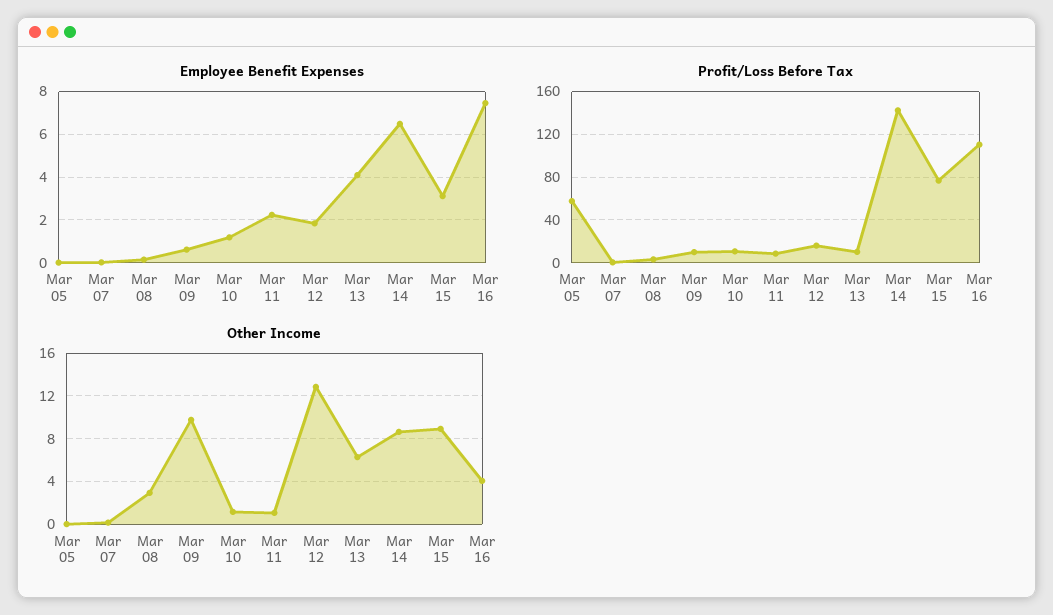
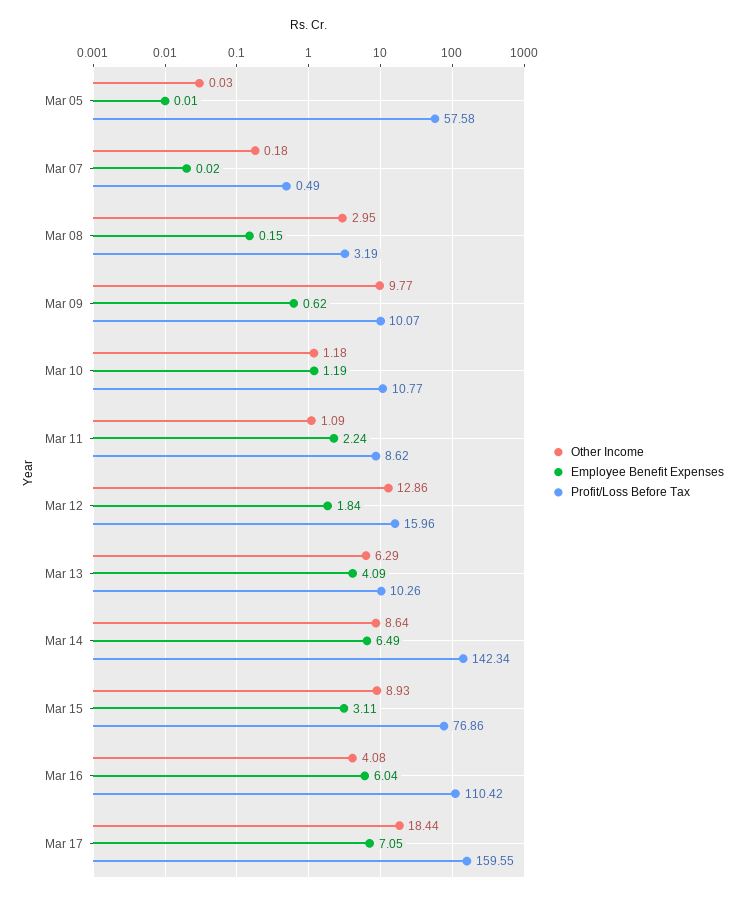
Employee Benefit Expenses, Mar 16: 7.5 -> 6.04
Other Income, Mar 17: none -> 18.44
Employee Benefit Expenses, Mar 17: none -> 7.05
Profit/Loss Before Tax, Mar 17: none -> 159.55

